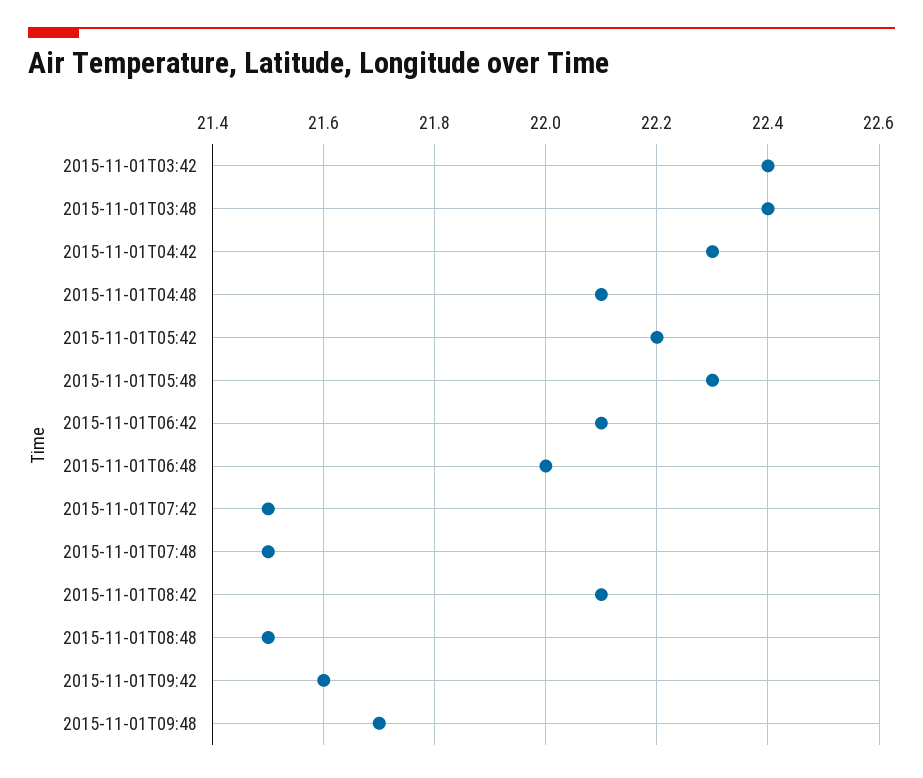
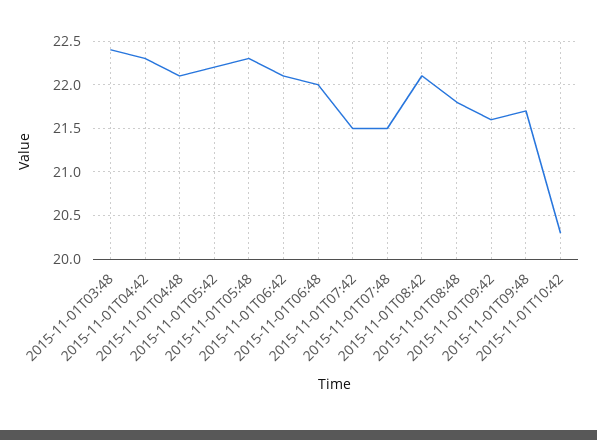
2015-11-01T03:42: 22.4 -> none
2015-11-01T08:48: 21.5 -> 21.8
2015-11-01T10:42: none -> 20.3

